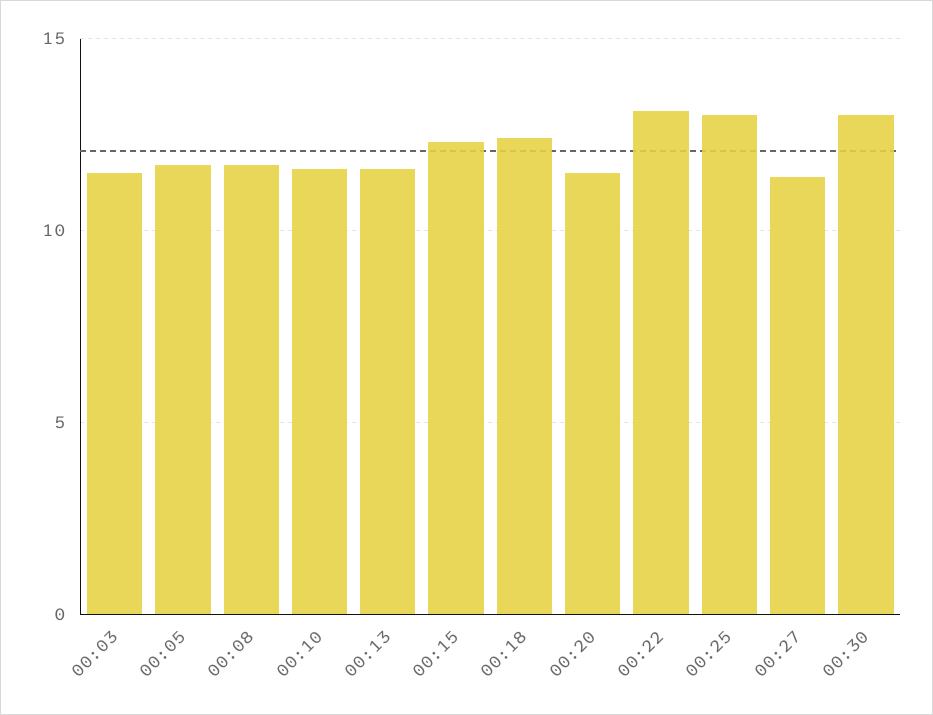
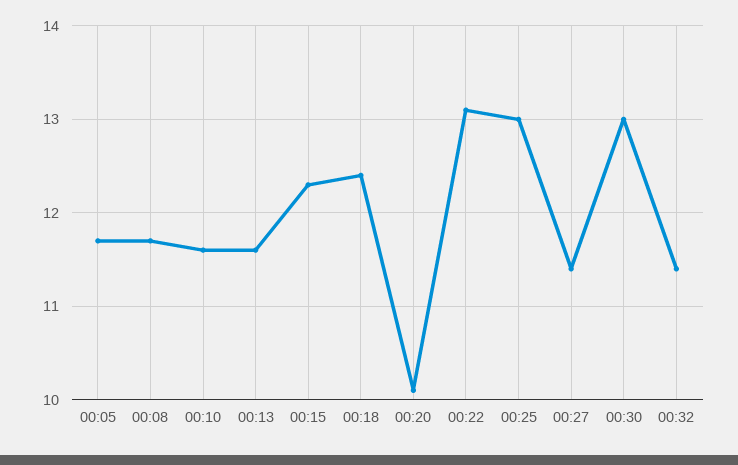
00:03: 11.5 -> none
00:20: 11.5 -> 10.1
00:32: none -> 11.4

